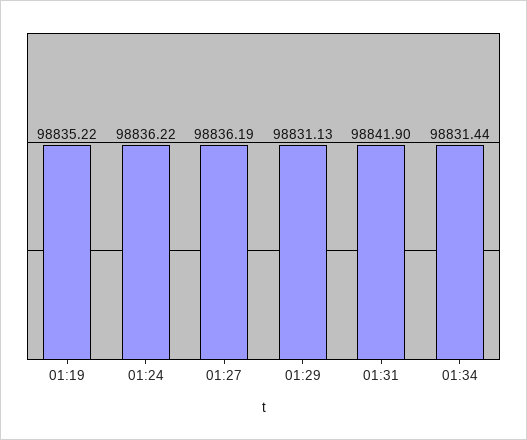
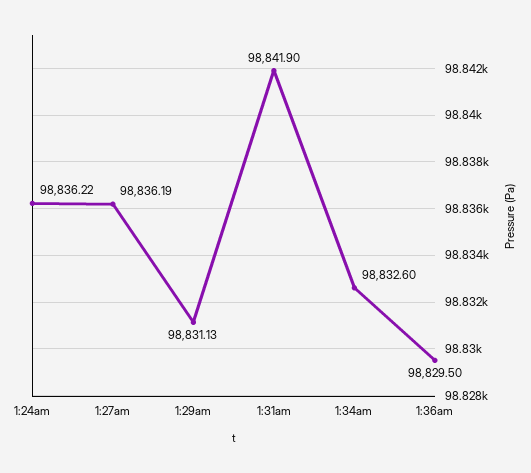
01:19: 98835.22 -> none
01:34: 98831.44 -> 98832.6
1:36am: none -> 98829.5

